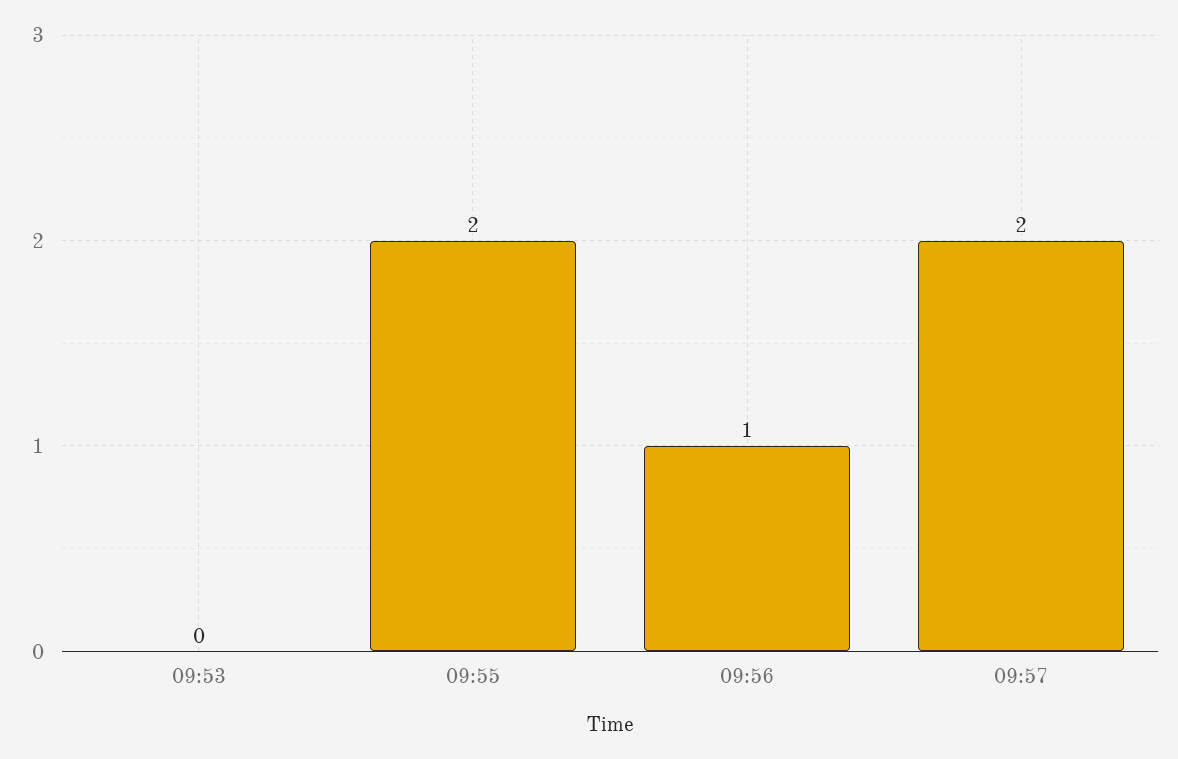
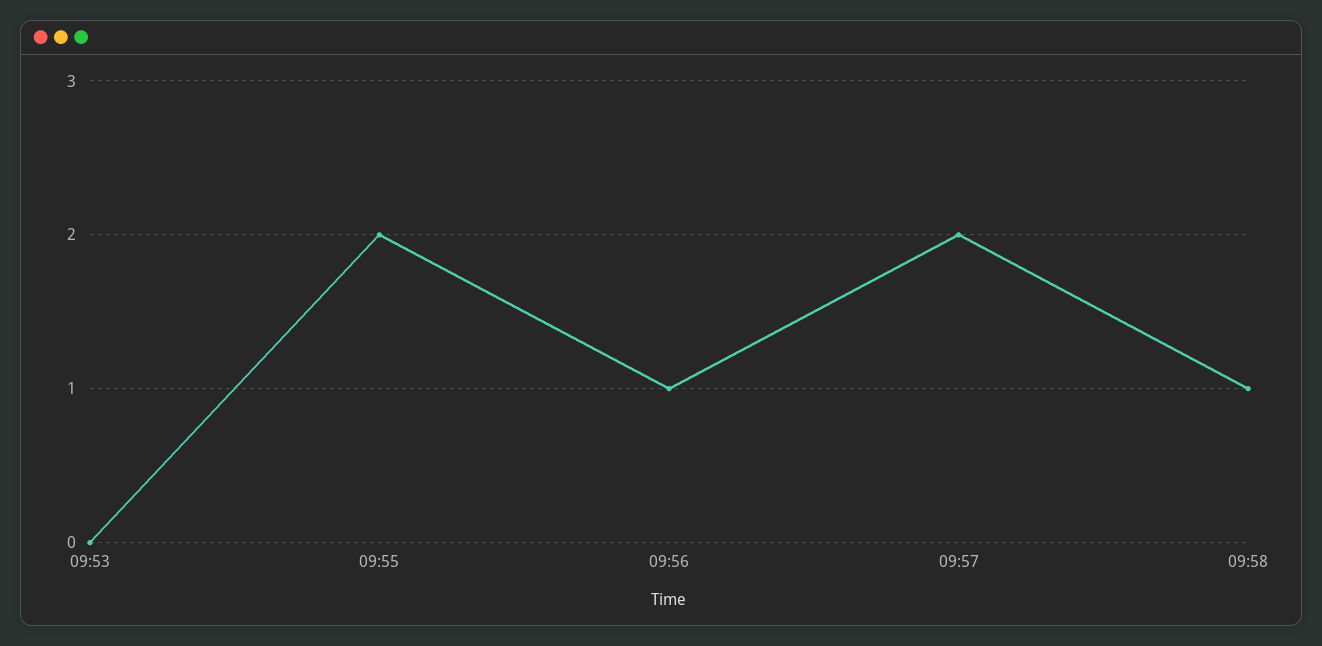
09:58: none -> 1

